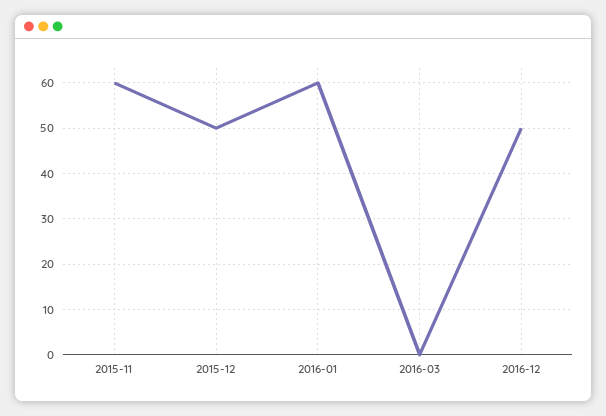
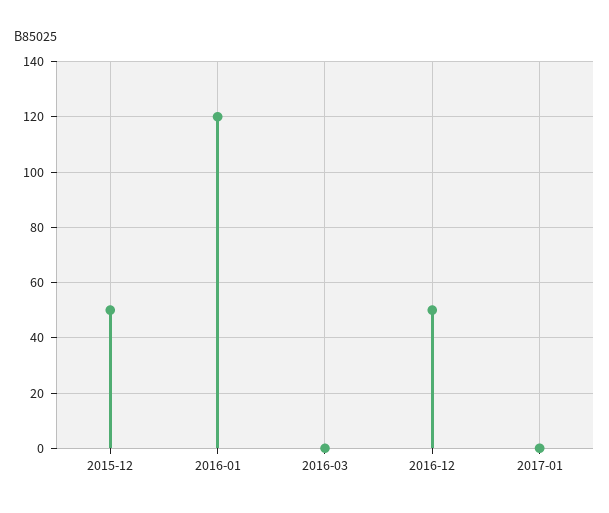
2015-11: 60 -> none
2016-01: 60 -> 120
2017-01: none -> 0

